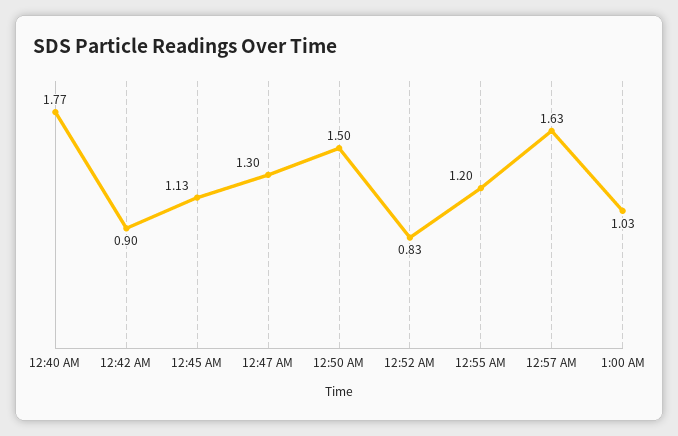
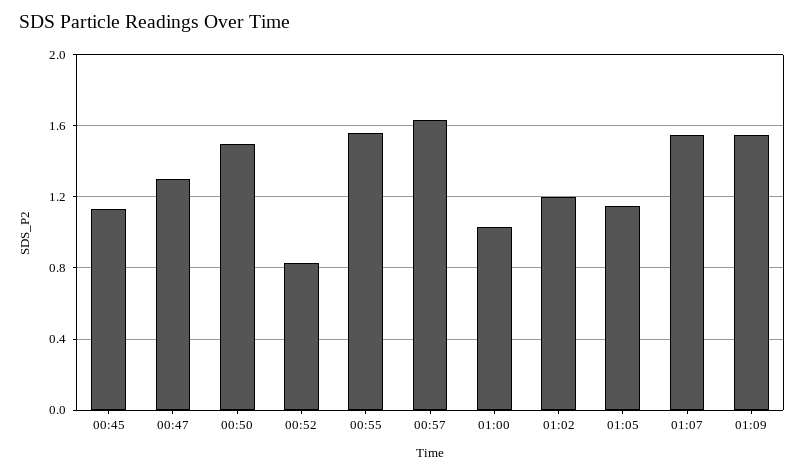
12:40 AM: 1.77 -> none
12:42 AM: 0.9 -> none
12:55 AM: 1.2 -> 1.55
01:02: none -> 1.2
01:05: none -> 1.15
01:07: none -> 1.55
01:09: none -> 1.55

